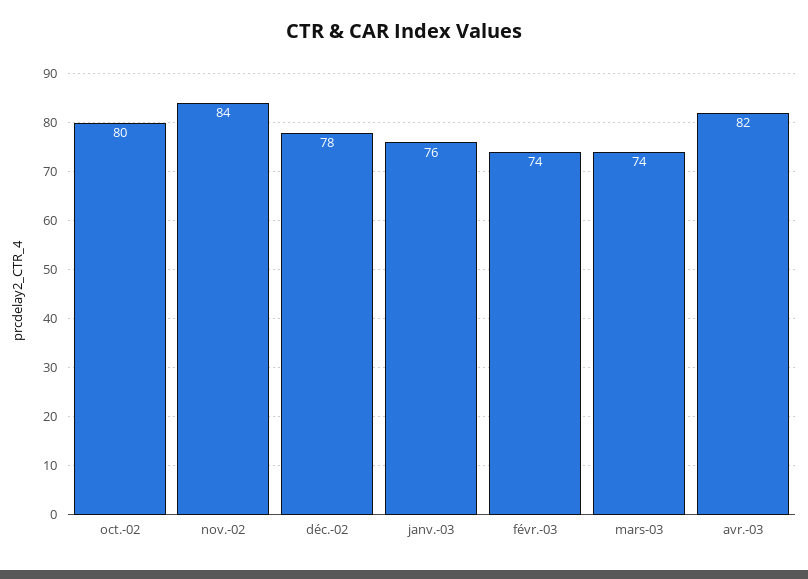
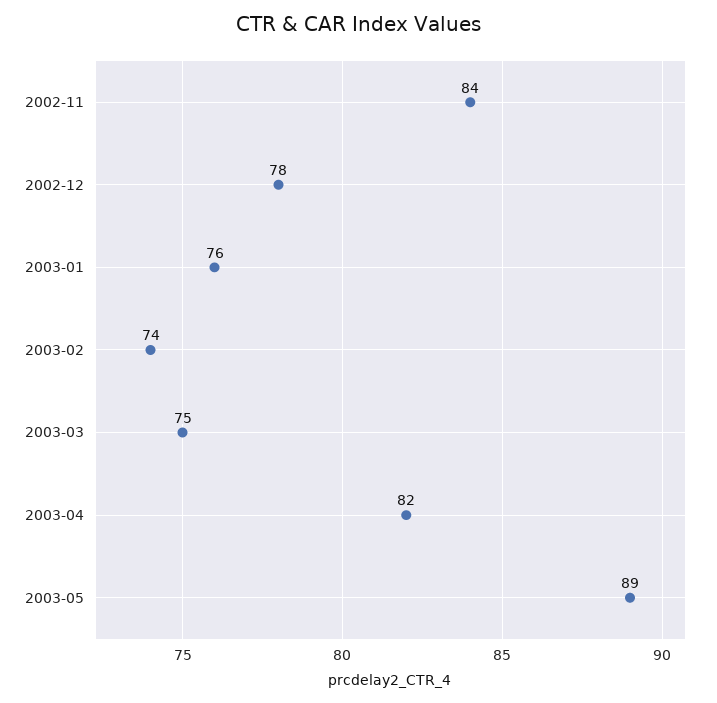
oct.-02: 80 -> none
mars-03: 74 -> 75
2003-05: none -> 89

